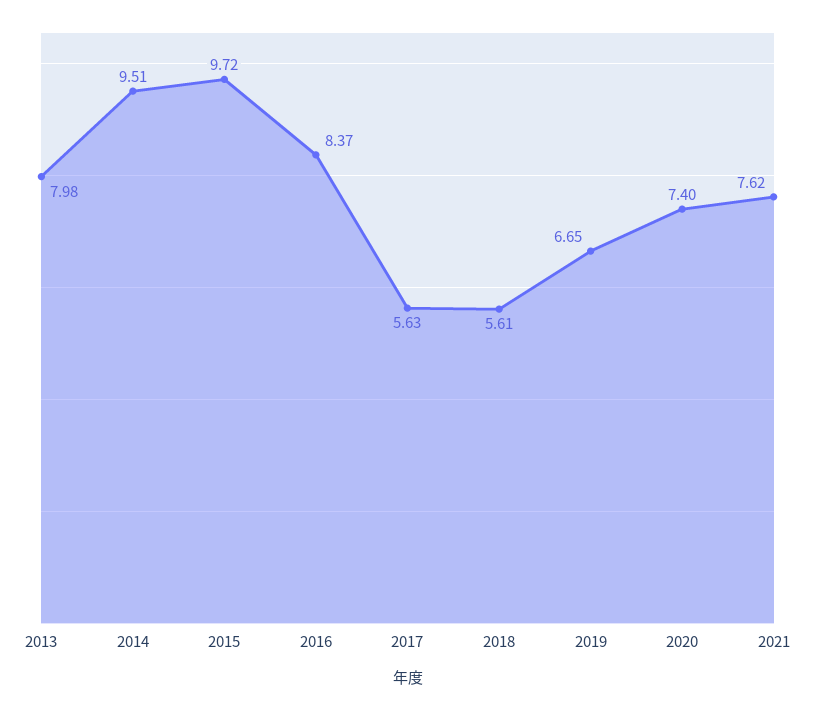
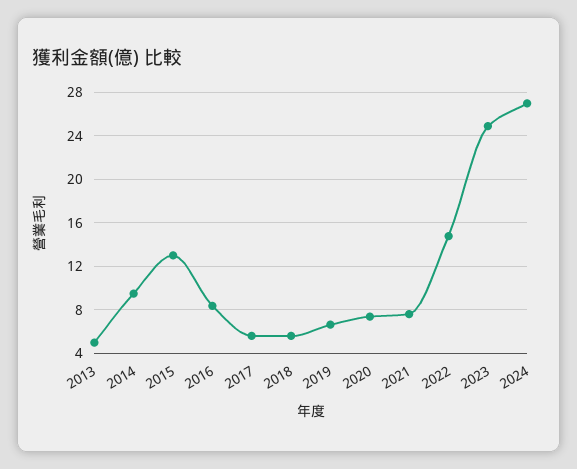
2013: 7.98 -> 5
2015: 9.72 -> 13
2022: none -> 15
2023: none -> 25
2024: none -> 27

